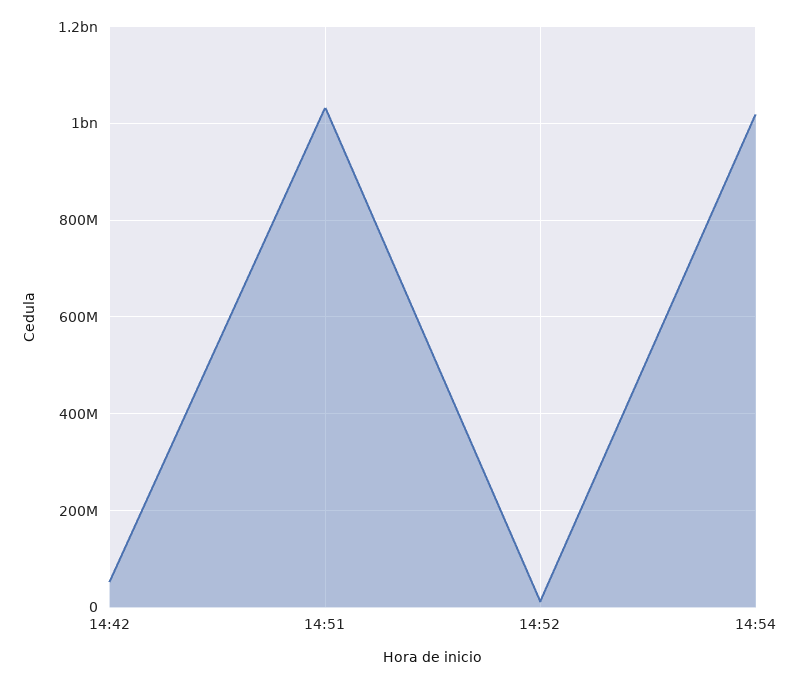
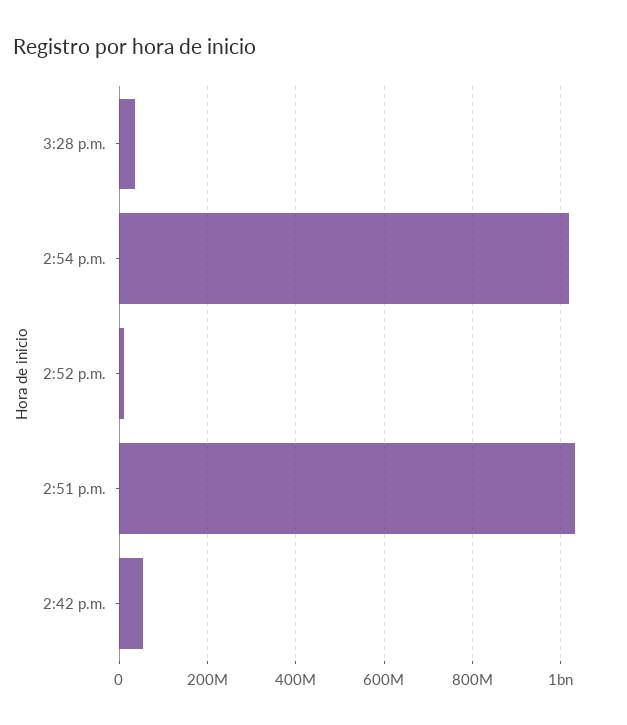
3:28 p.m.: none -> 40000000

